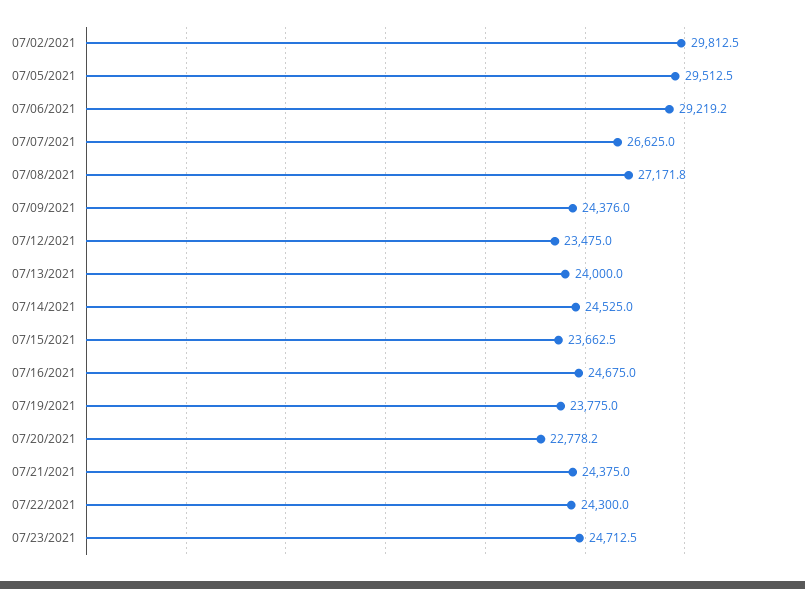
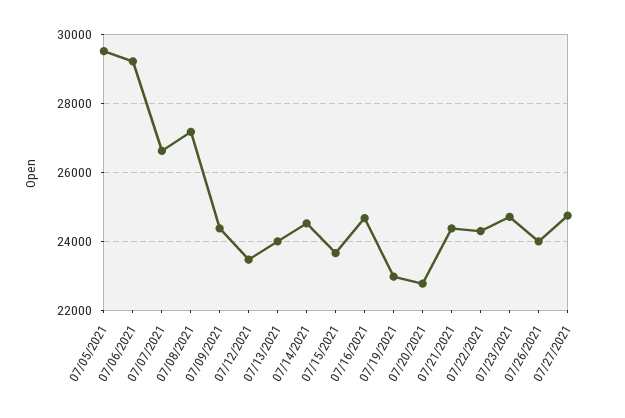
07/02/2021: 29812.5 -> none
07/19/2021: 23775 -> 23000
07/26/2021: none -> 24000
07/27/2021: none -> 24800

